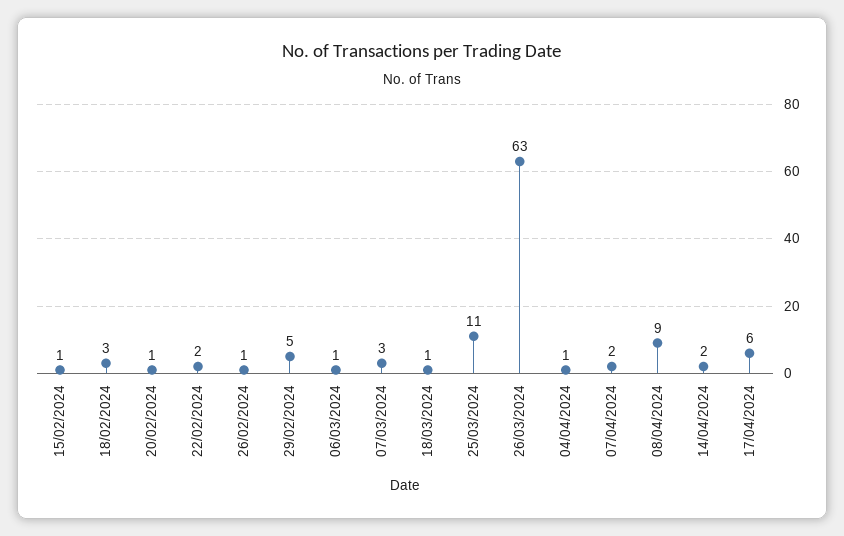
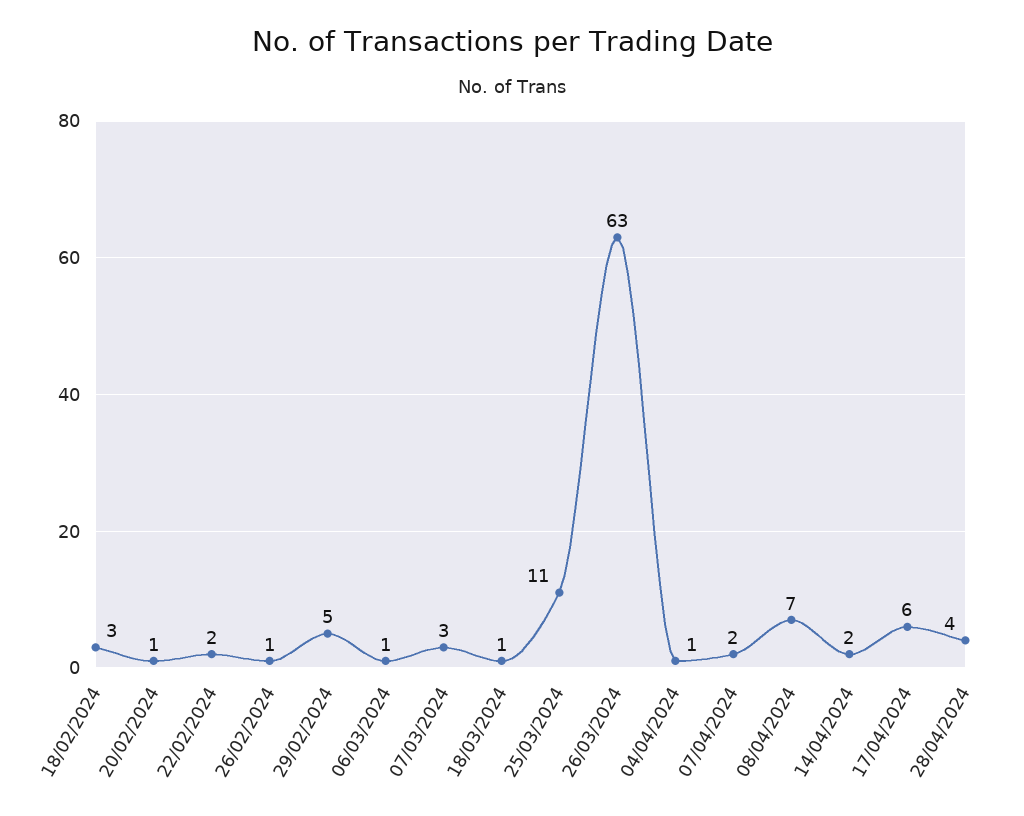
15/02/2024: 1 -> none
08/04/2024: 9 -> 7
28/04/2024: none -> 4

